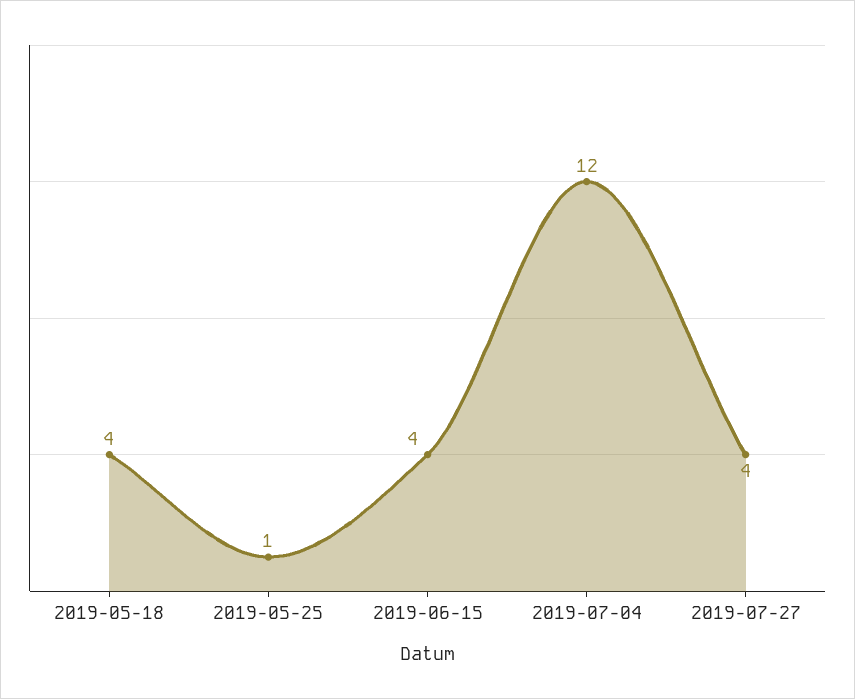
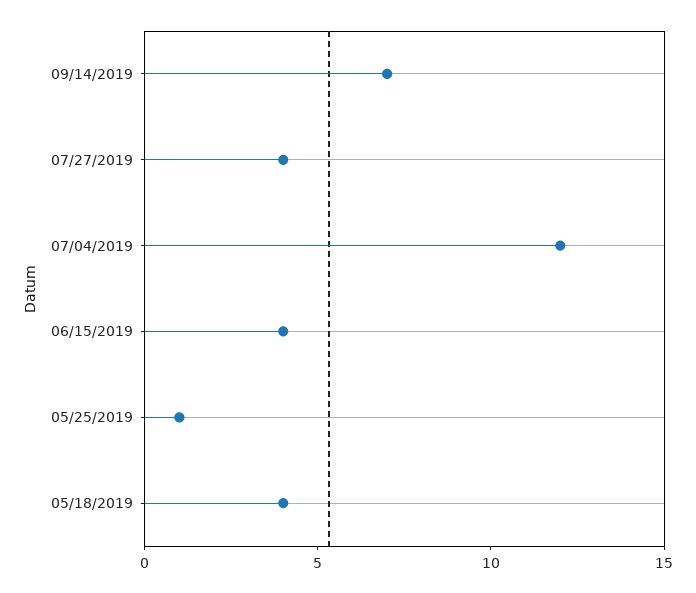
09/14/2019: none -> 7

